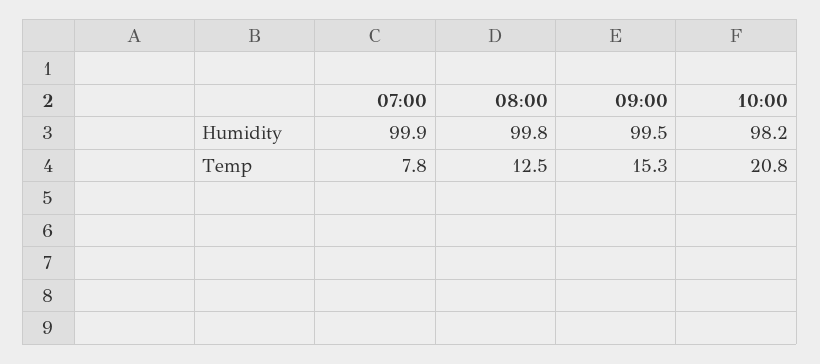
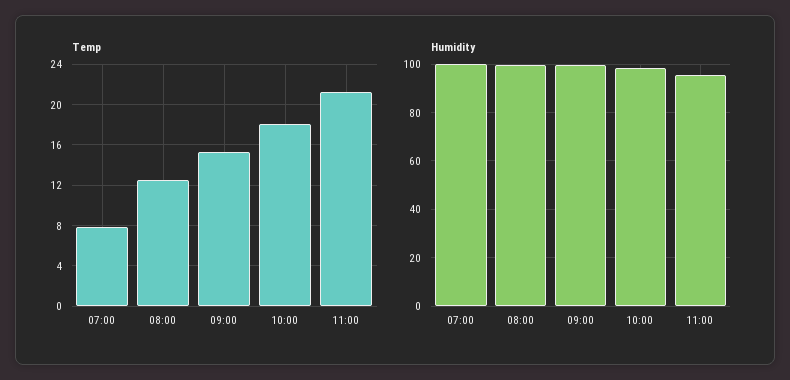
Temp, 10:00: 20.8 -> 18
Temp, 11:00: none -> 21
Humidity, 11:00: none -> 95

